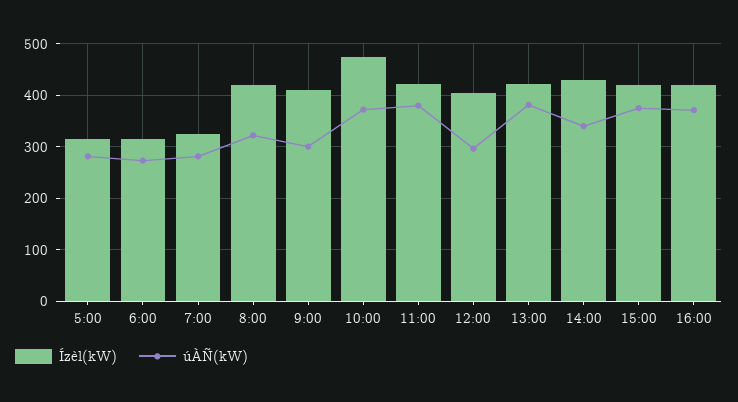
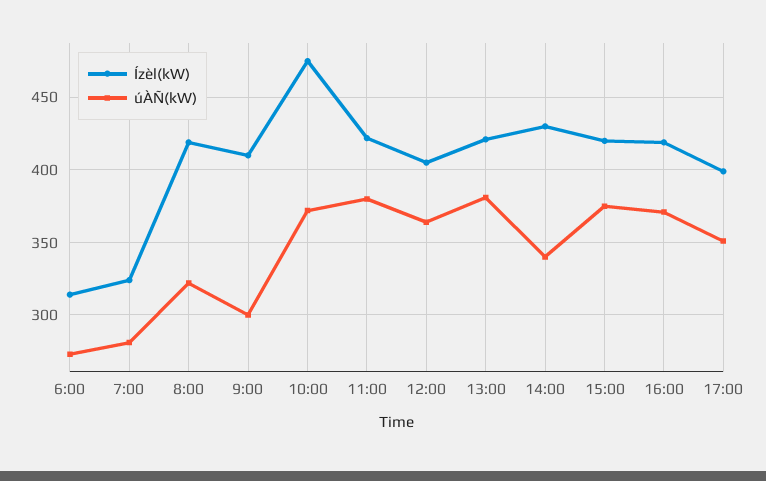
Ízèl(kW), 5:00: 320 -> none
úÀÑ(kW), 5:00: 280 -> none
úÀÑ(kW), 12:00: 300 -> 365
Ízèl(kW), 17:00: none -> 400
úÀÑ(kW), 17:00: none -> 350

